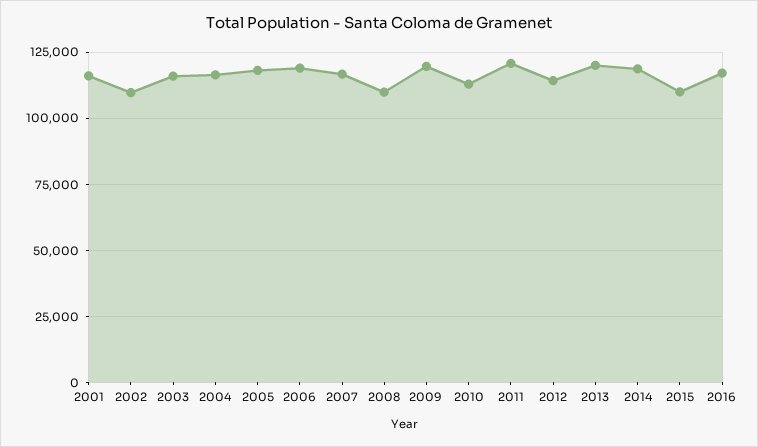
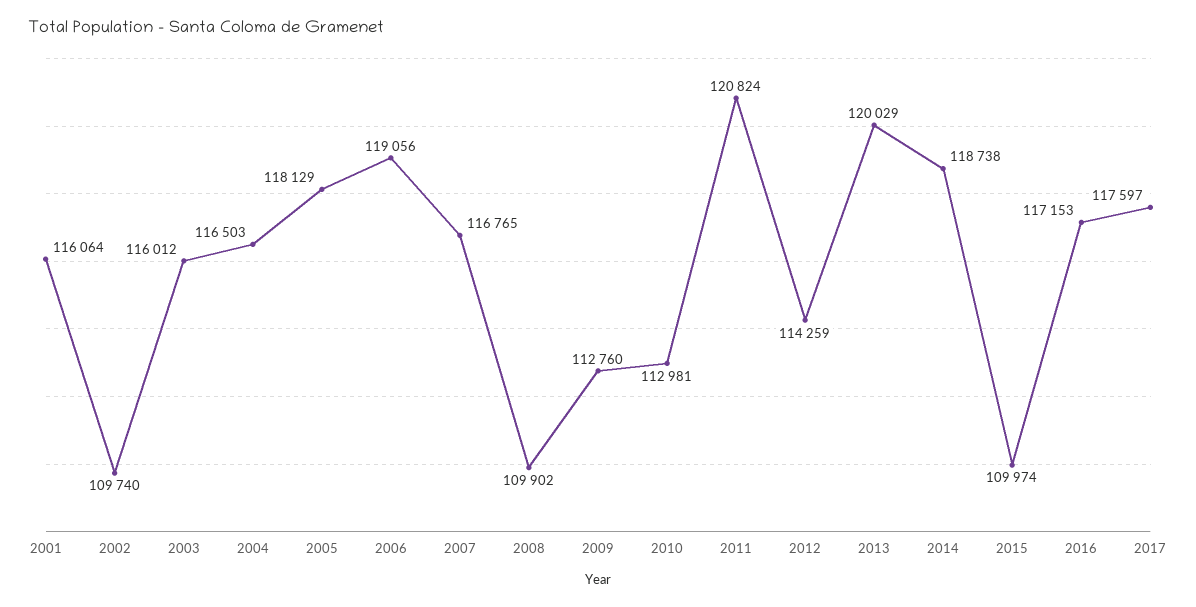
2009: 120000 -> 112760
2017: none -> 117597

